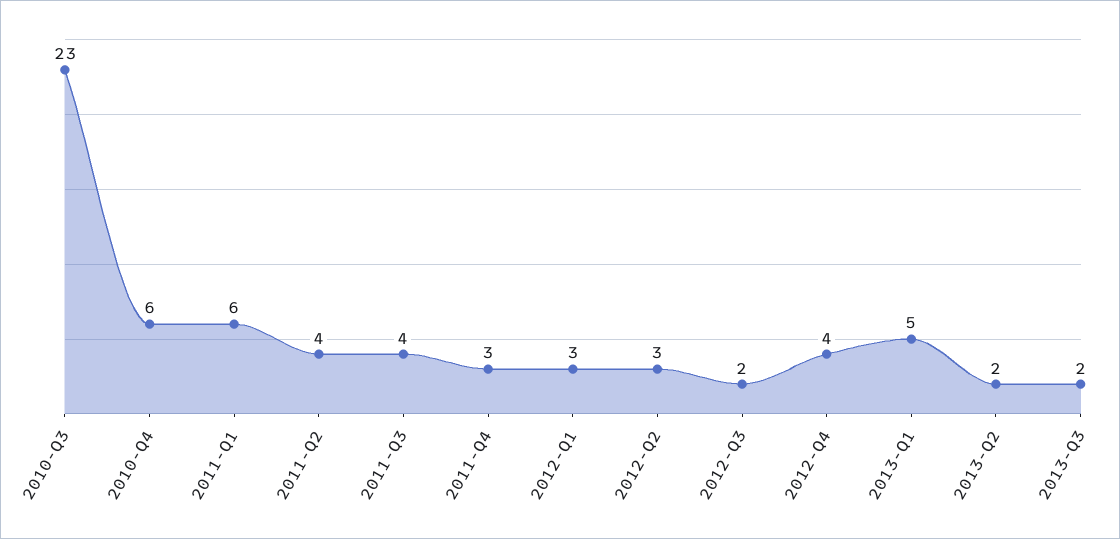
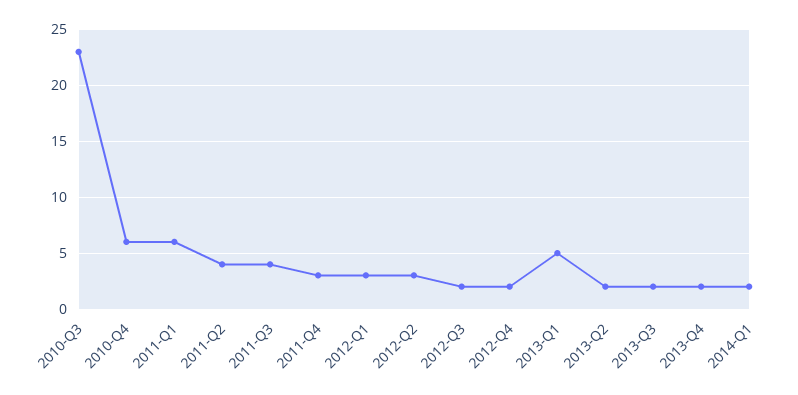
2012-Q4: 4 -> 2
2013-Q4: none -> 2
2014-Q1: none -> 2

